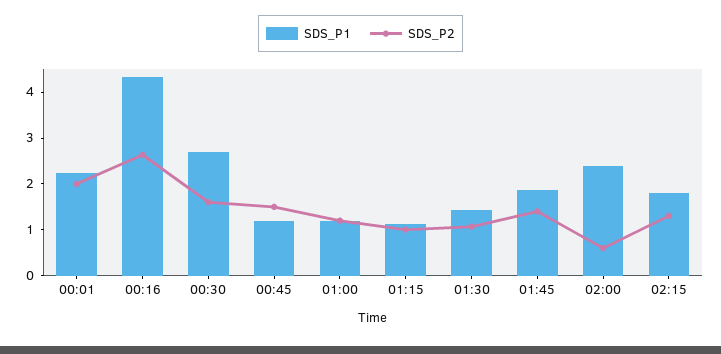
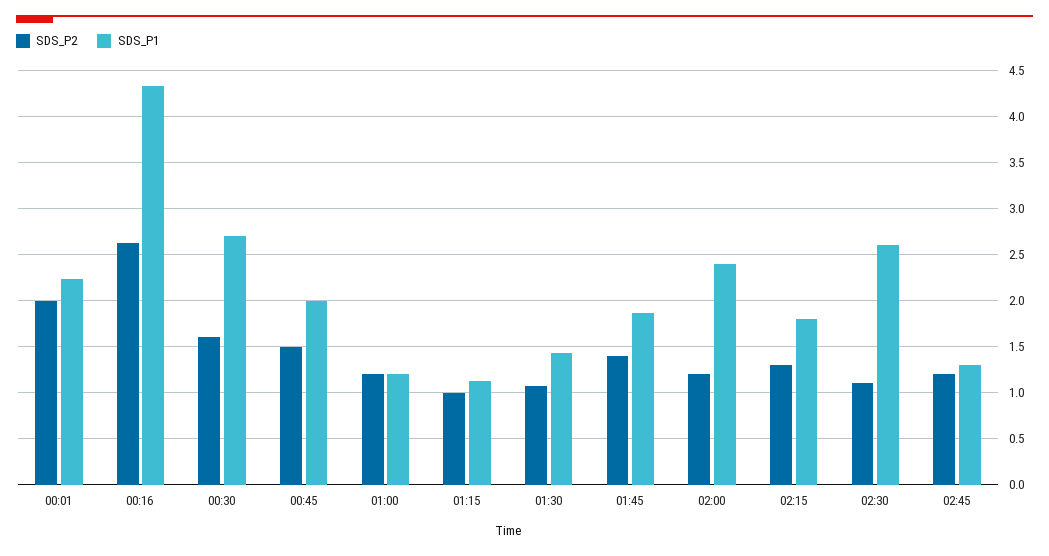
SDS_P1, 00:45: 1.2 -> 2
SDS_P2, 02:00: 0.6 -> 1.2
SDS_P2, 02:30: none -> 1.1
SDS_P1, 02:30: none -> 2.6
SDS_P2, 02:45: none -> 1.2
SDS_P1, 02:45: none -> 1.3

